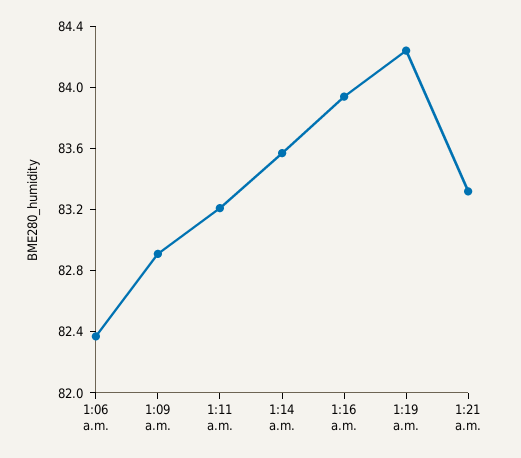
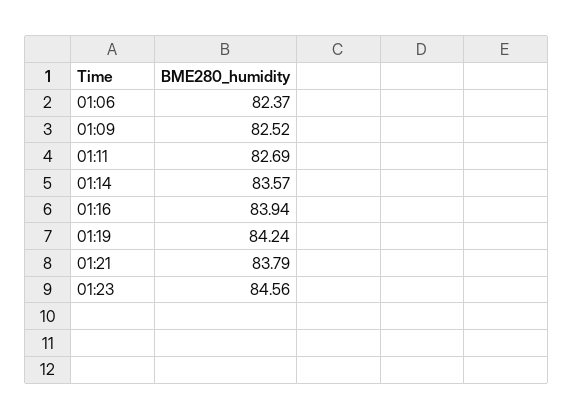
1:09 a.m.: 82.9 -> 82.52
1:11 a.m.: 83.2 -> 82.69
1:21 a.m.: 83.3 -> 83.79
01:23: none -> 84.56

